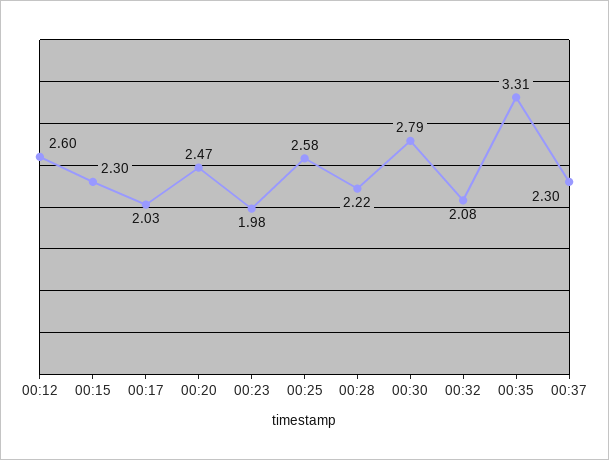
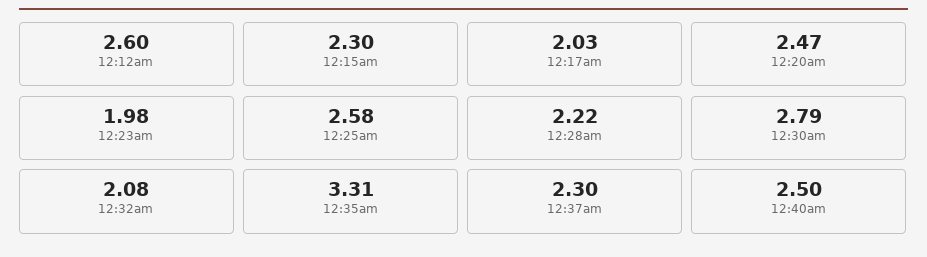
12:40am: none -> 2.5

